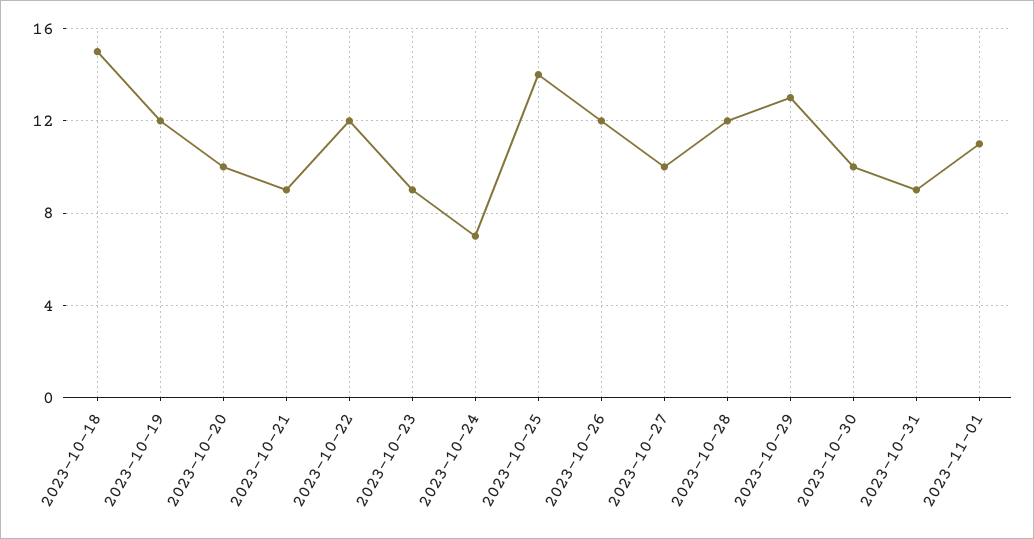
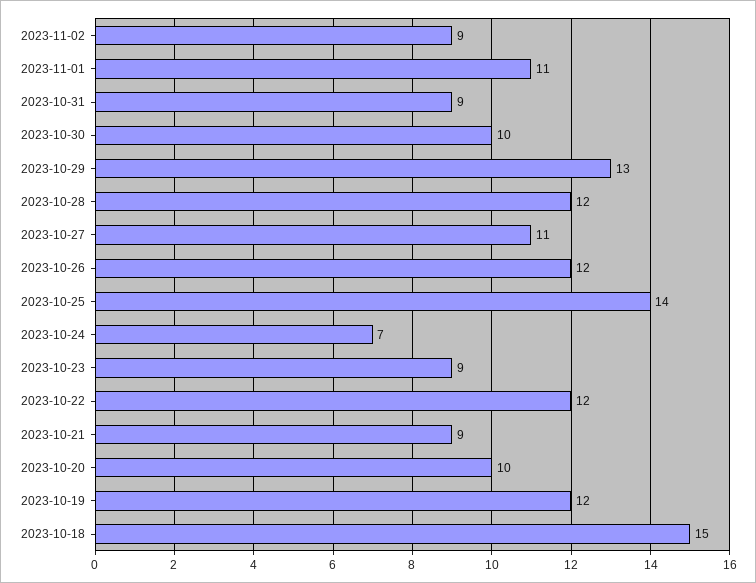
2023-10-27: 10 -> 11
2023-11-02: none -> 9

